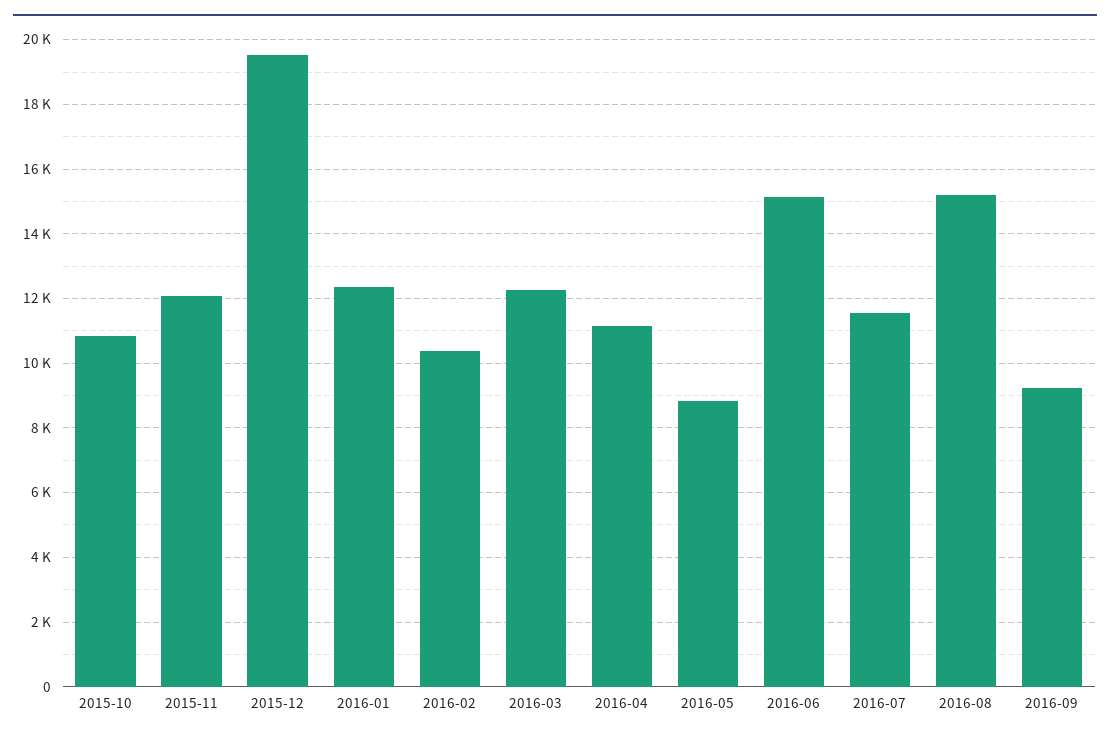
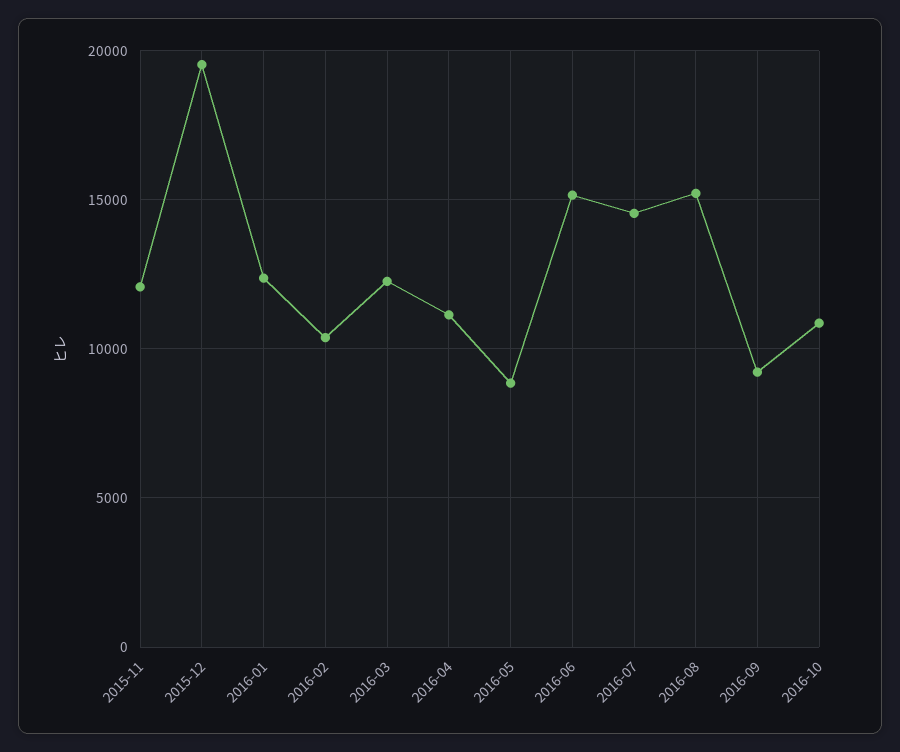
2015-10: 10800 -> none
2016-07: 11600 -> 14500
2016-10: none -> 11000

